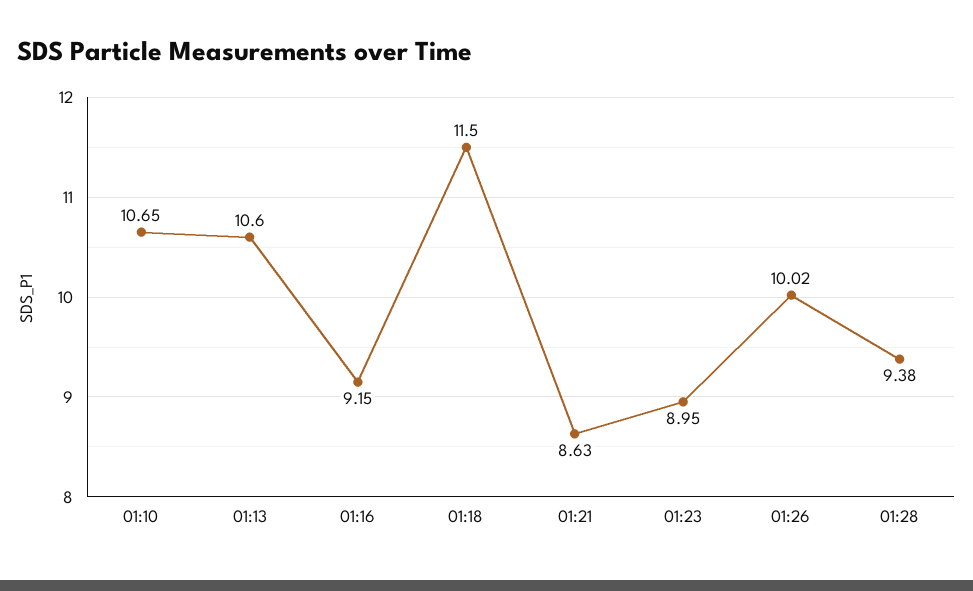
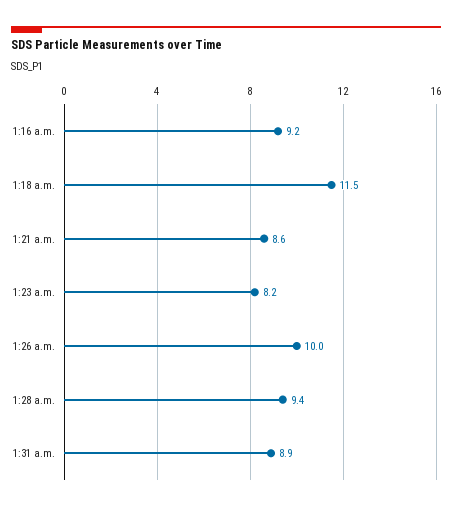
01:10: 10.65 -> none
01:13: 10.6 -> none
01:23: 8.95 -> 8.2
1:31 a.m.: none -> 8.9

